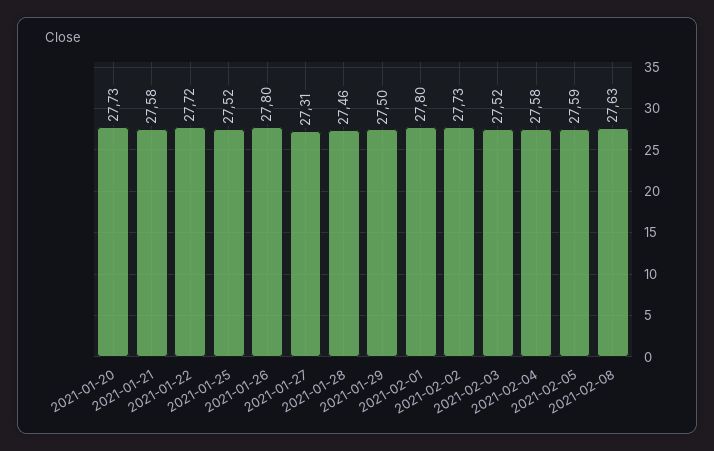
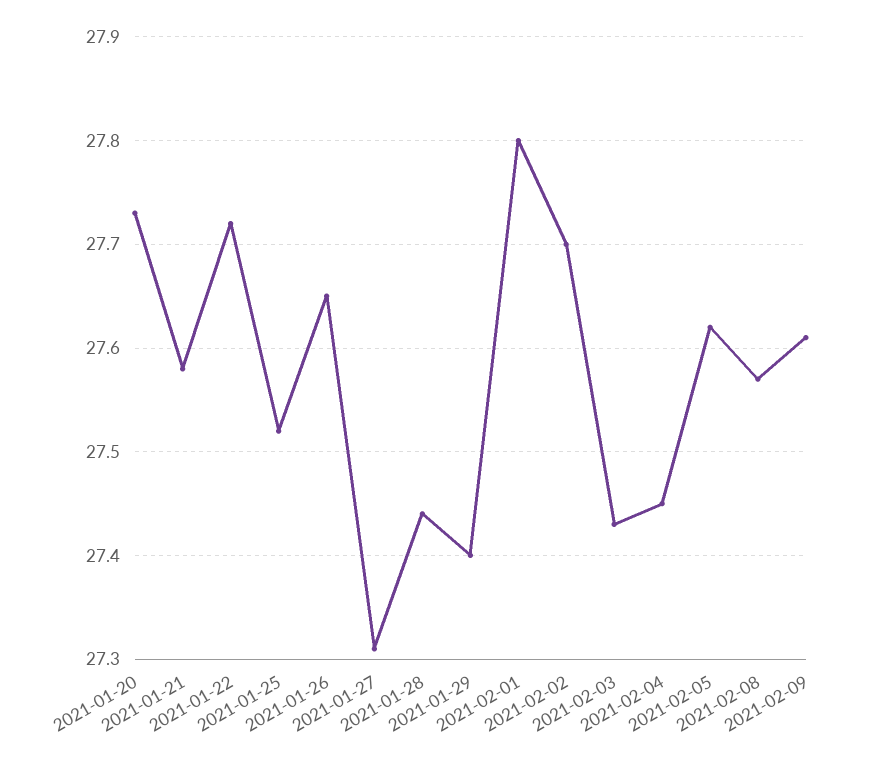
2021-01-26: 27.8 -> 27.65
2021-01-28: 27.46 -> 27.44
2021-01-29: 27.5 -> 27.4
2021-02-02: 27.73 -> 27.7
2021-02-03: 27.52 -> 27.43
2021-02-04: 27.58 -> 27.45
2021-02-05: 27.59 -> 27.62
2021-02-08: 27.63 -> 27.57
2021-02-09: none -> 27.61

